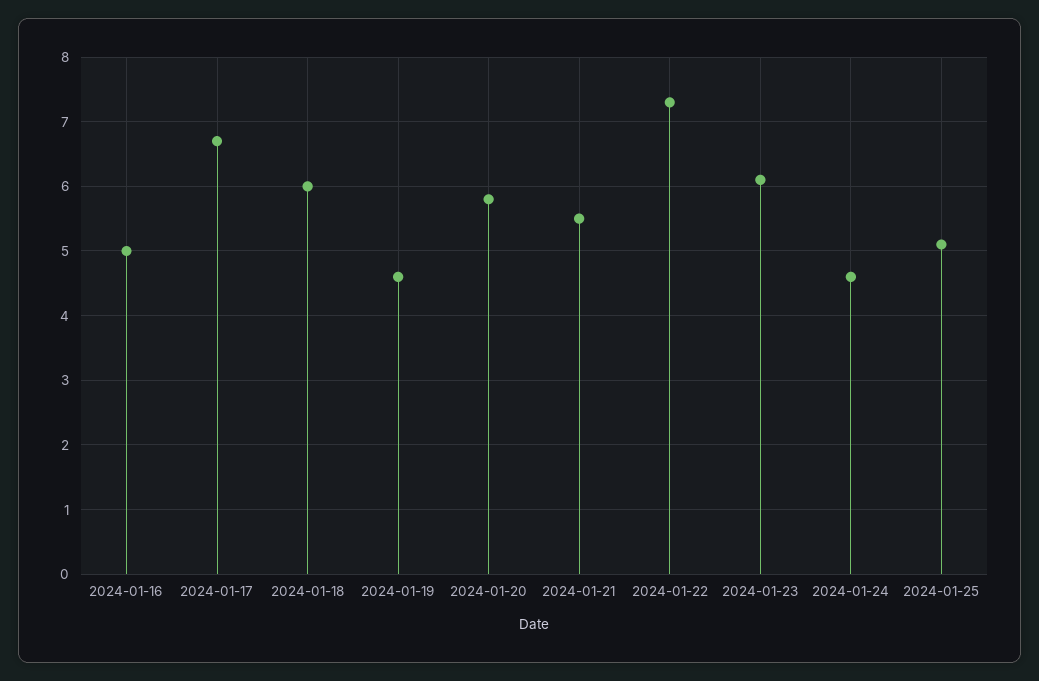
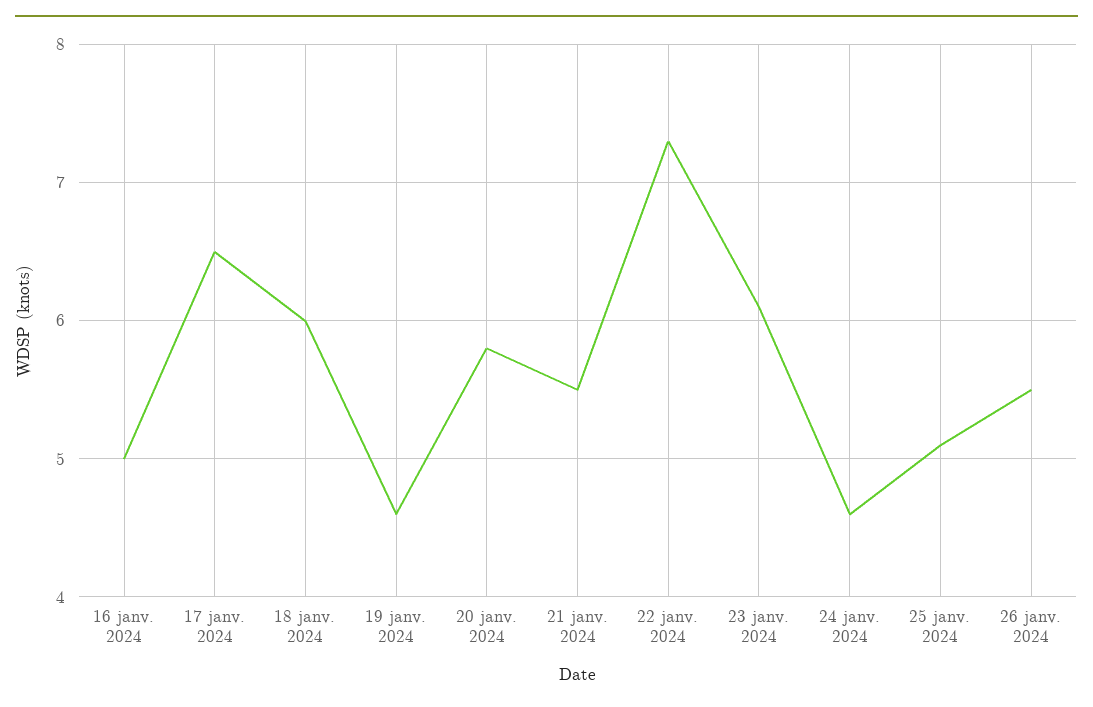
2024-01-17: 6.7 -> 6.5
26 janv. 2024: none -> 5.5

